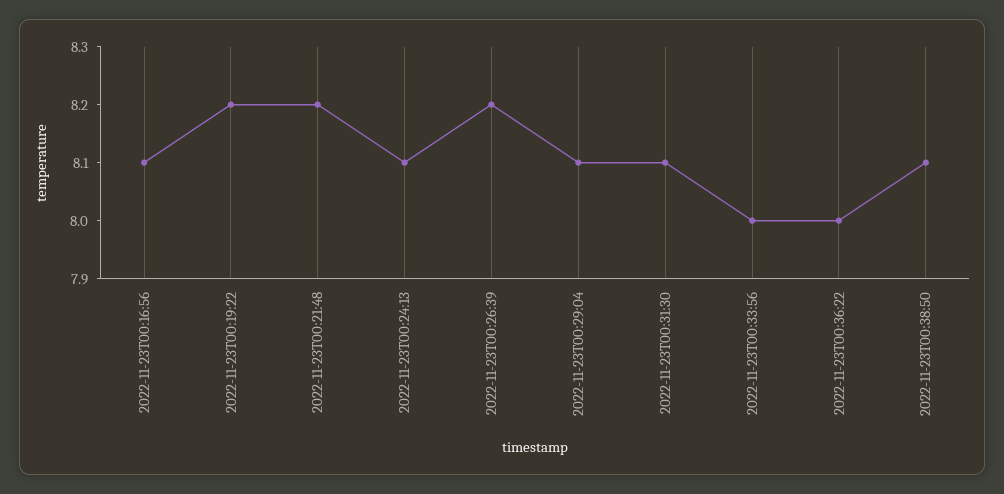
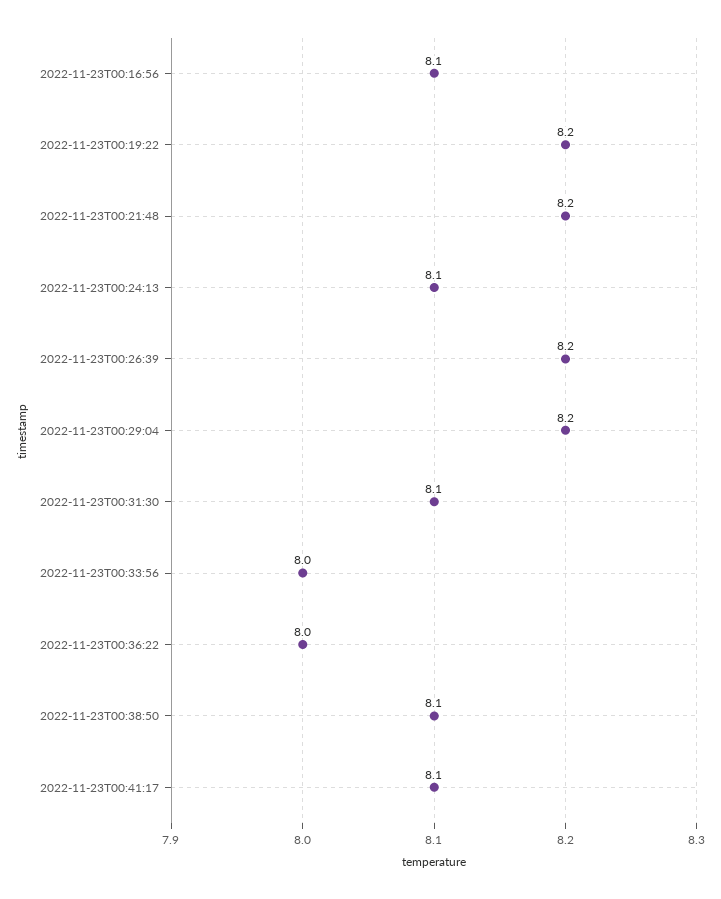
2022-11-23T00:29:04: 8.1 -> 8.2
2022-11-23T00:41:17: none -> 8.1

